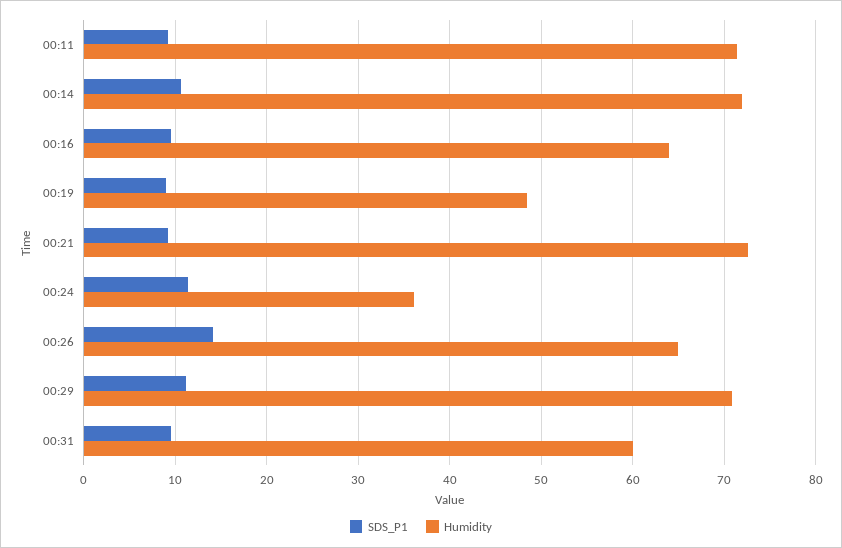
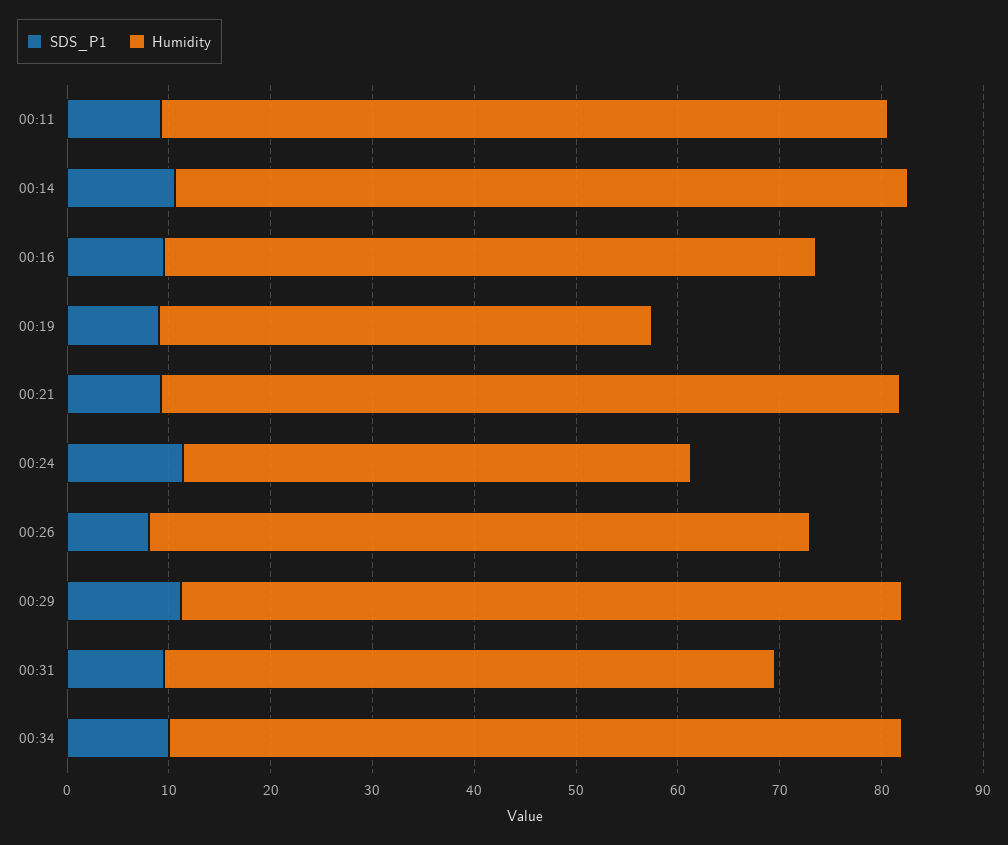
Humidity, 00:24: 36 -> 50
SDS_P1, 00:26: 14 -> 8
SDS_P1, 00:34: none -> 10
Humidity, 00:34: none -> 72

